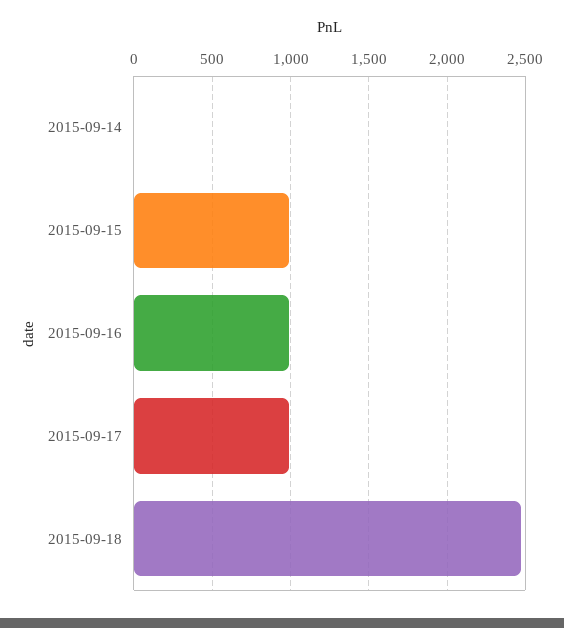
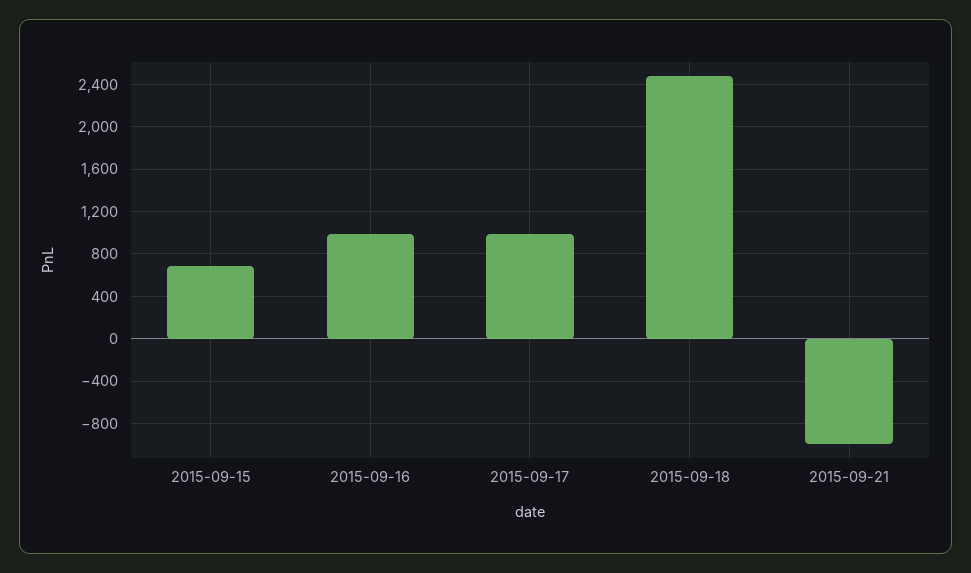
2015-09-14: 0 -> none
2015-09-15: 1000 -> 700
2015-09-21: none -> -1000

